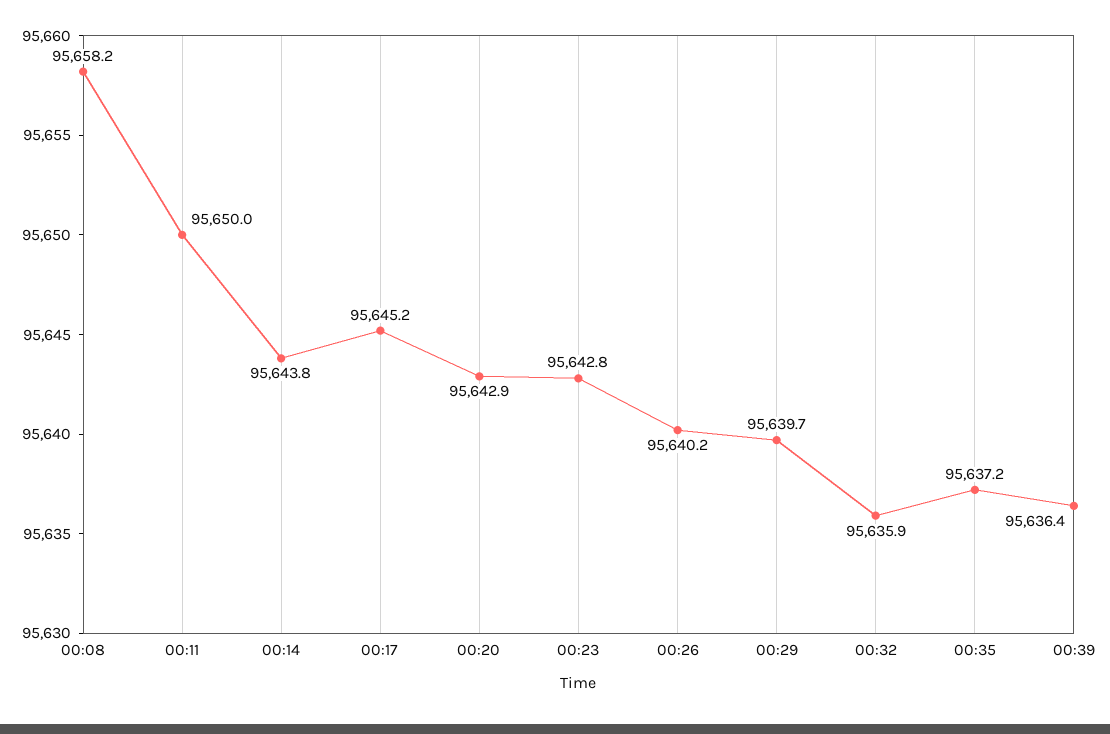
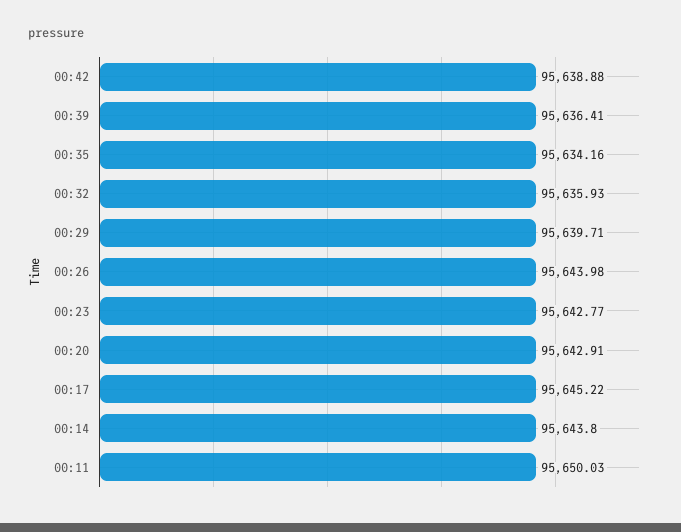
00:08: 95658.2 -> none
00:26: 95640.2 -> 95643.98
00:35: 95637.2 -> 95634.16
00:42: none -> 95638.88

